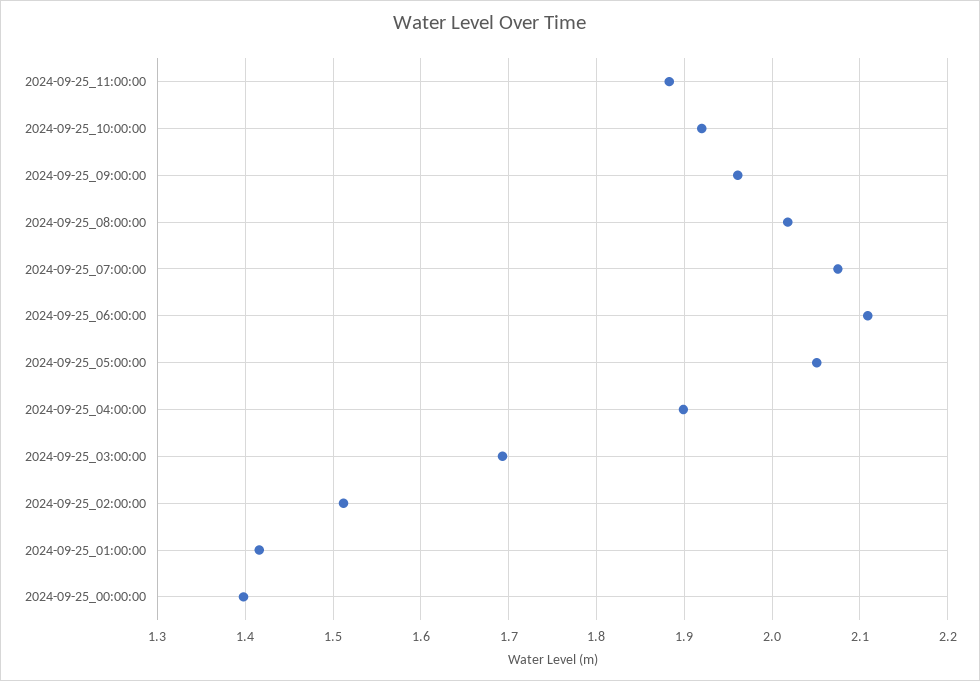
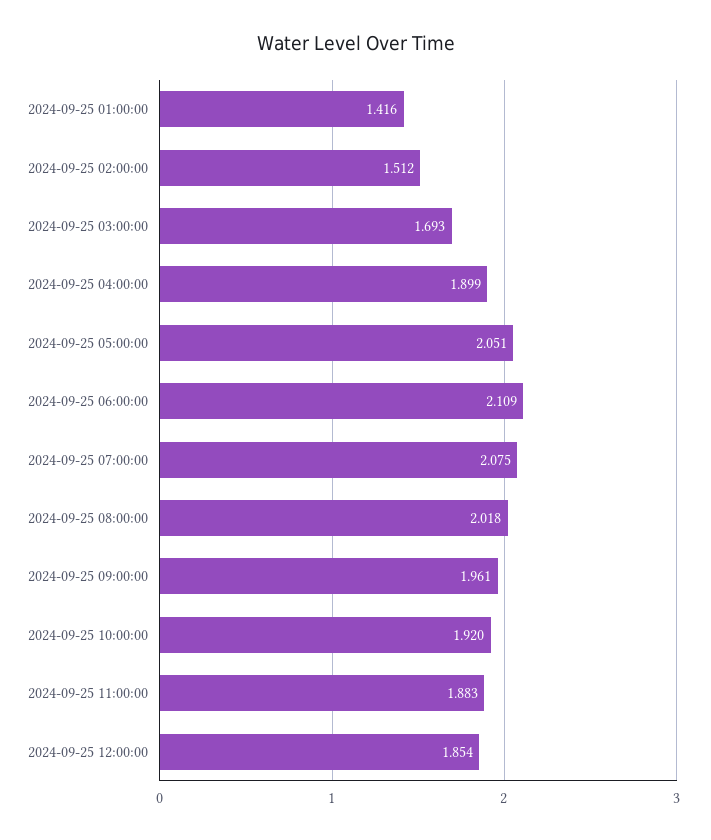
2024-09-25_00:00:00: 1.4 -> none
2024-09-25 12:00:00: none -> 1.854

